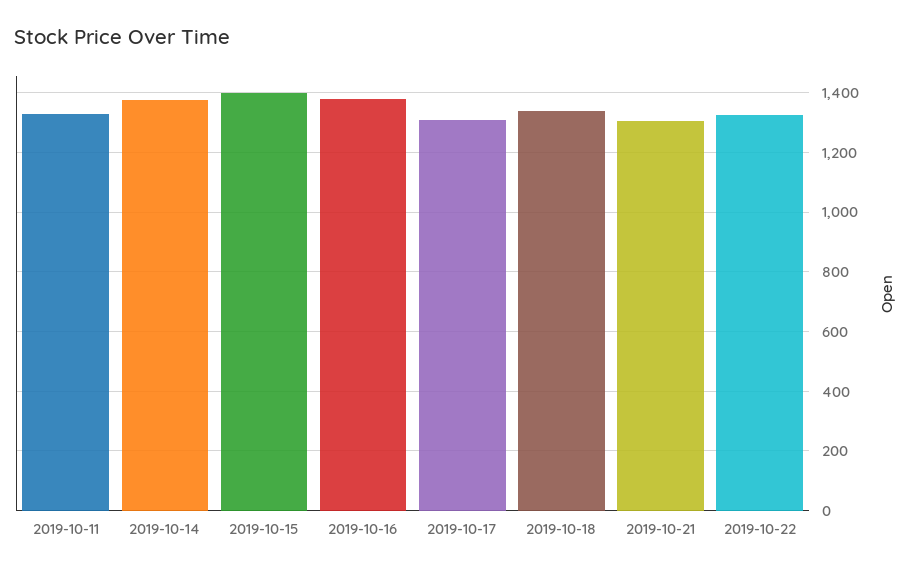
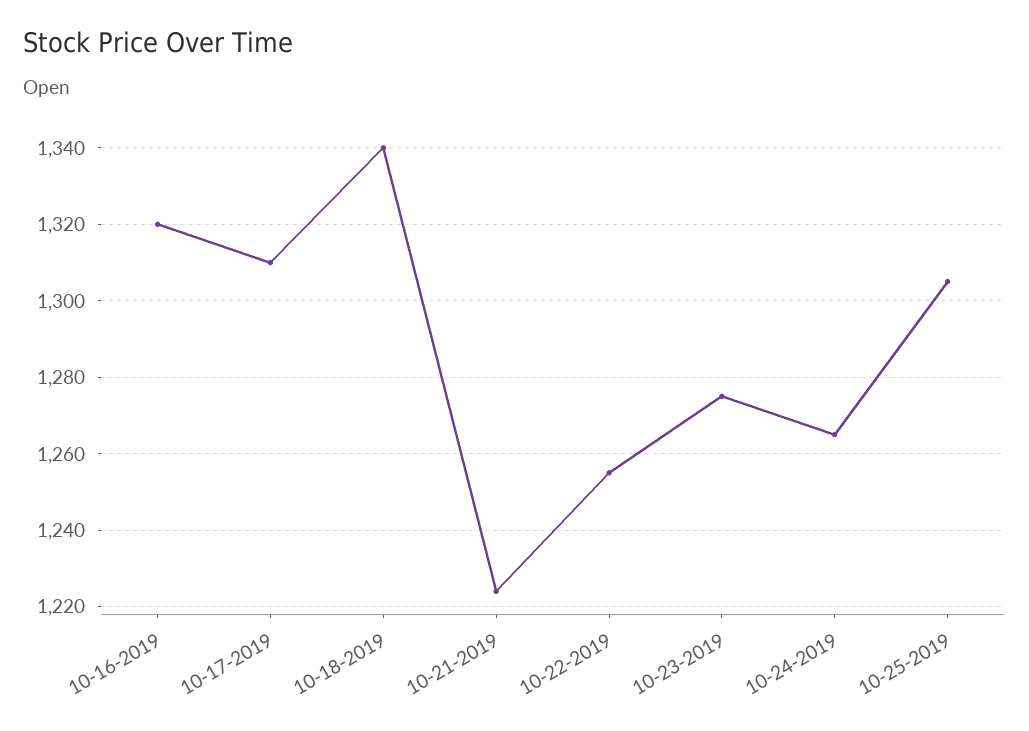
2019-10-11: 1325 -> none
2019-10-14: 1375 -> none
2019-10-15: 1400 -> none
2019-10-16: 1375 -> 1320
2019-10-21: 1300 -> 1225
2019-10-22: 1325 -> 1255
10-23-2019: none -> 1275
10-24-2019: none -> 1265
10-25-2019: none -> 1305

